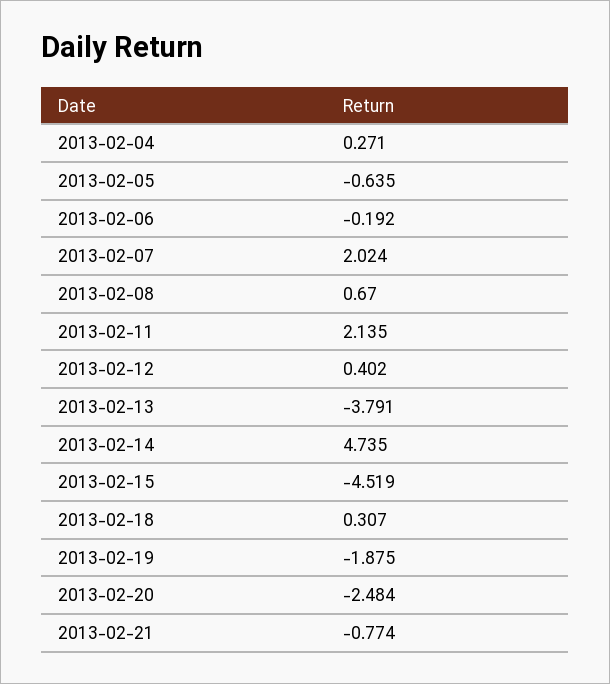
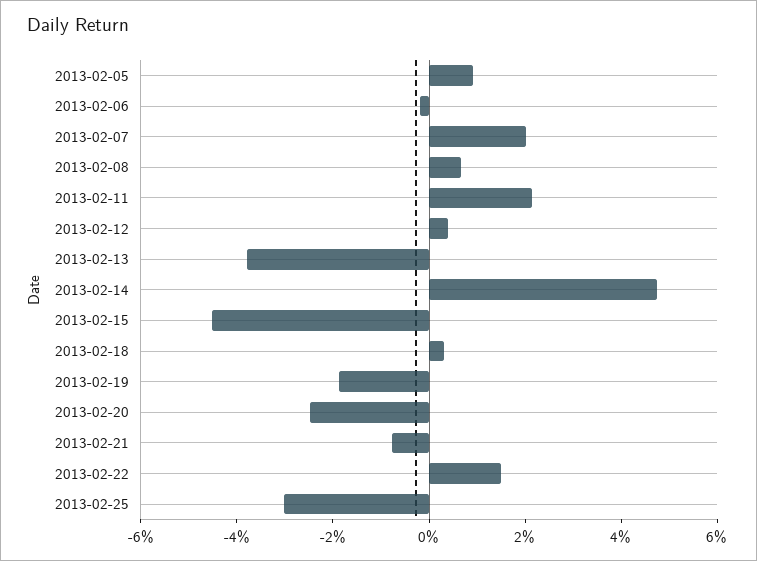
2013-02-04: 0.271 -> none
2013-02-05: -0.635 -> 1
2013-02-22: none -> 1.5
2013-02-25: none -> -3

